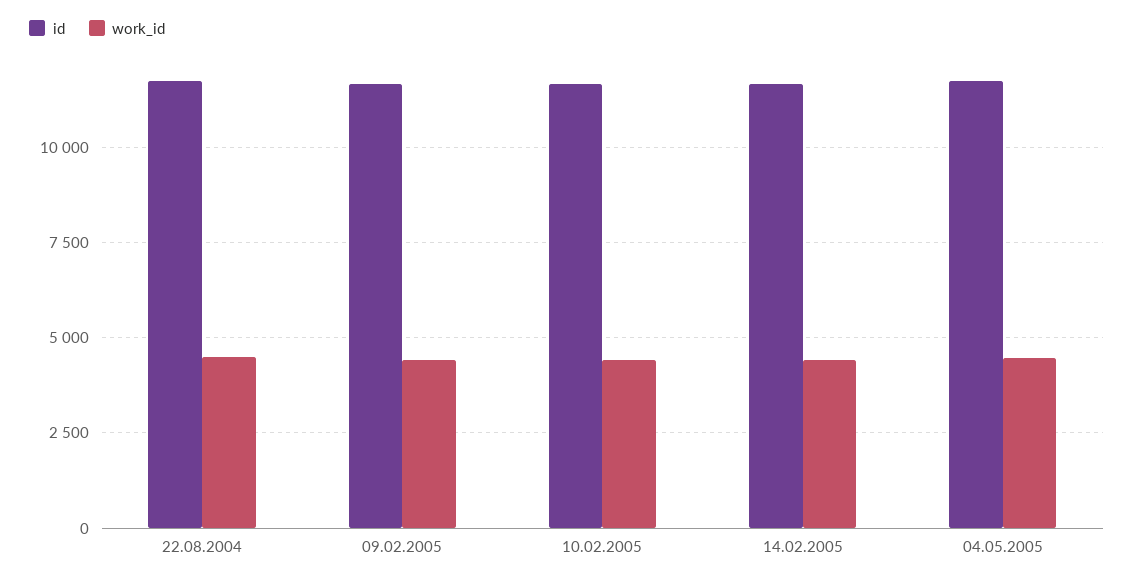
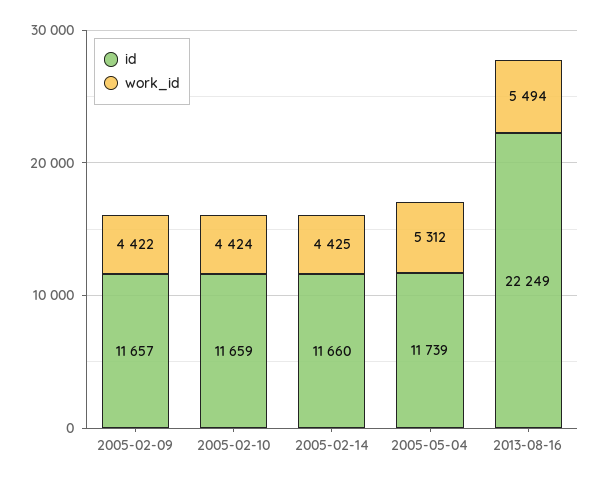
id, 22.08.2004: 11750 -> none
work_id, 22.08.2004: 4500 -> none
work_id, 04.05.2005: 4500 -> 5312
id, 2013-08-16: none -> 22249
work_id, 2013-08-16: none -> 5494

